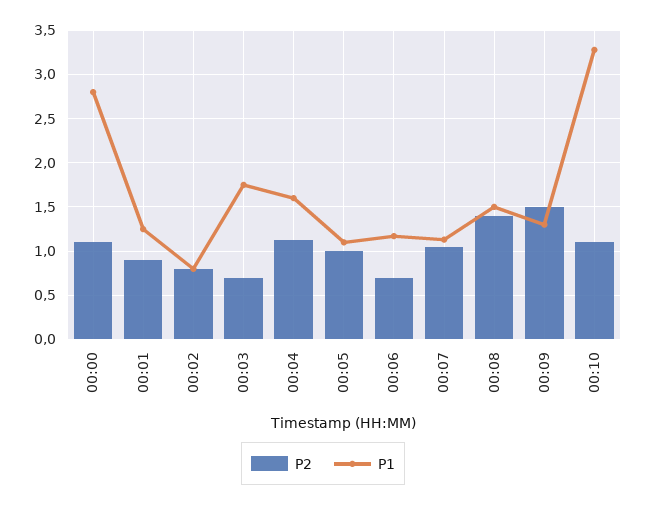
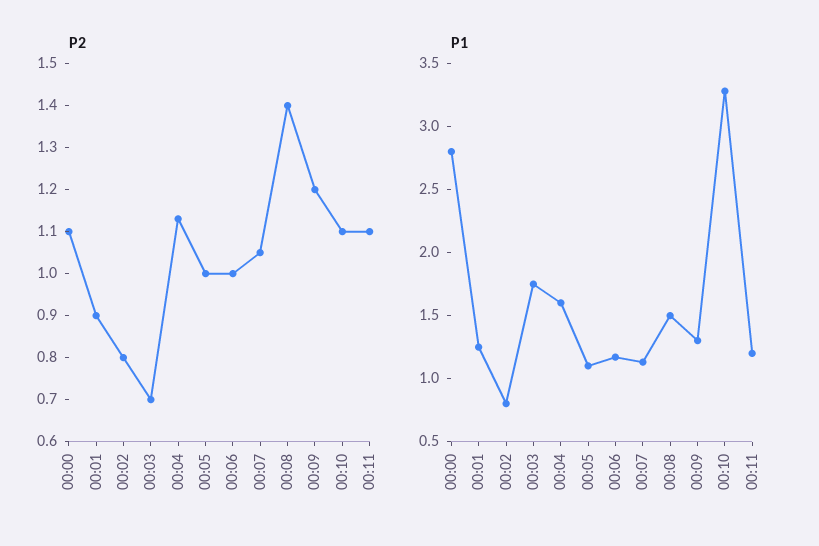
P2, 00:06: 0.7 -> 1
P2, 00:09: 1.5 -> 1.2
P2, 00:11: none -> 1.1
P1, 00:11: none -> 1.2

